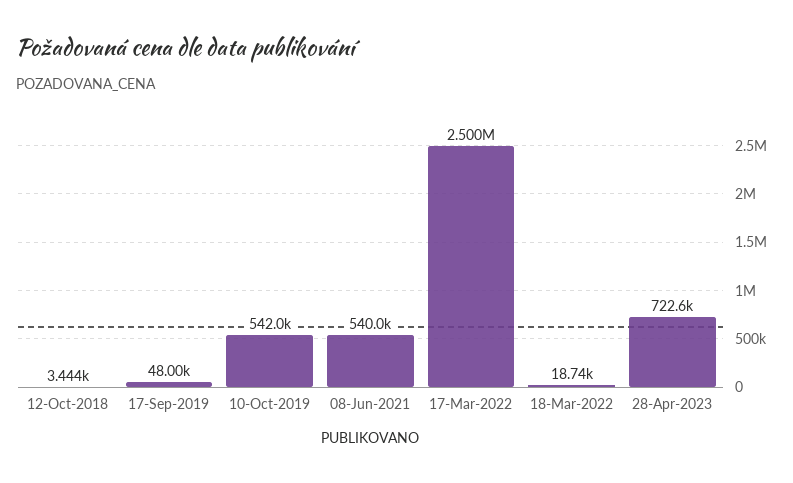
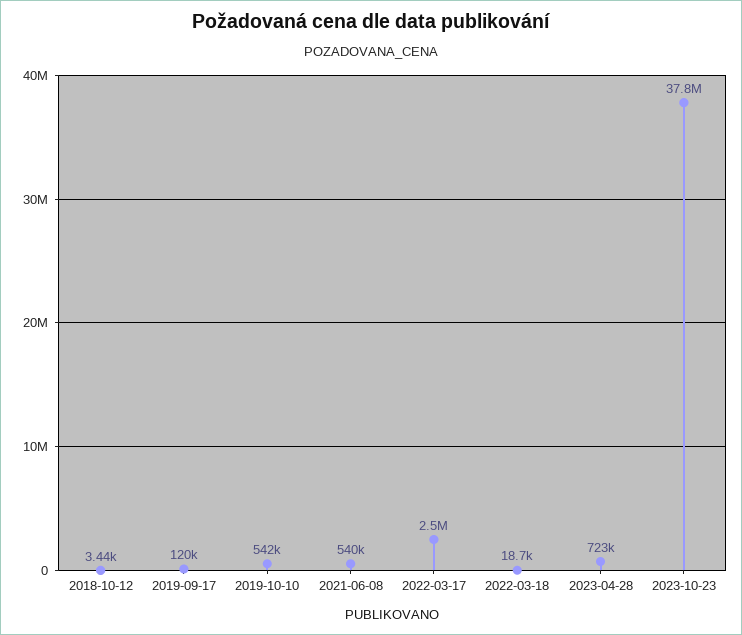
17-Sep-2019: 48000 -> 120000
2023-10-23: none -> 37800000

